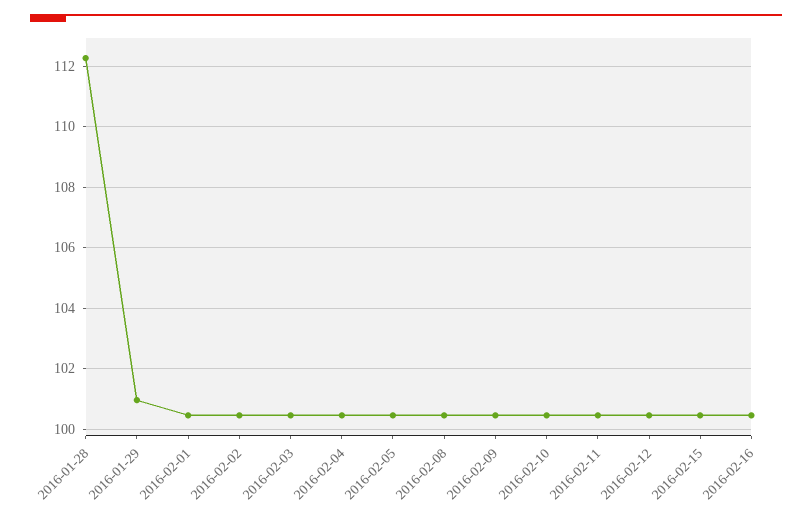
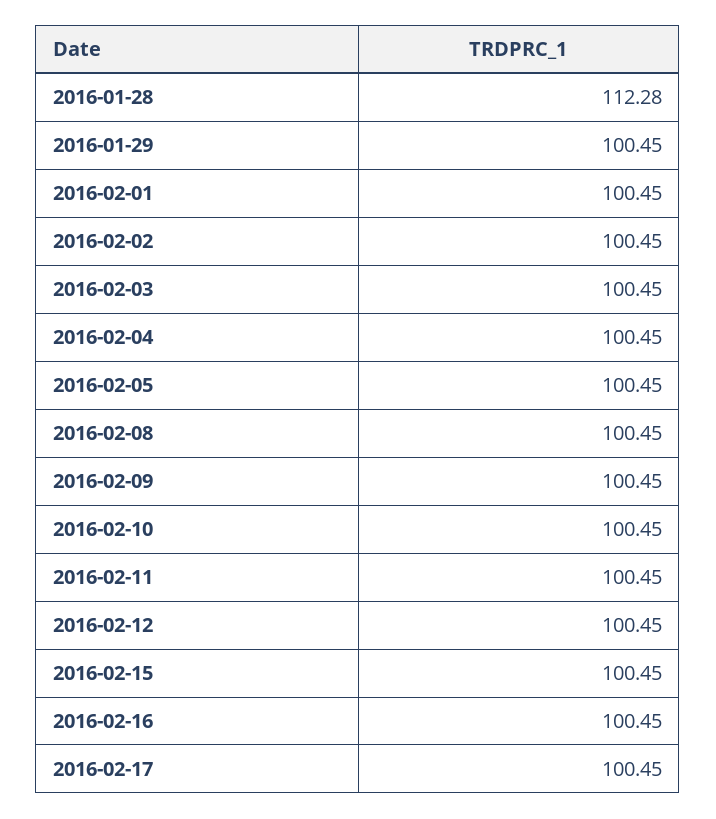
2016-01-29: 101 -> 100.45
2016-02-17: none -> 100.45

